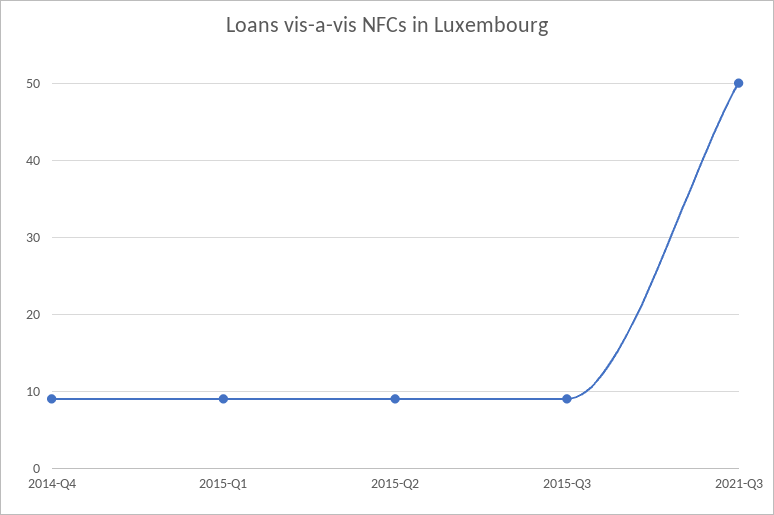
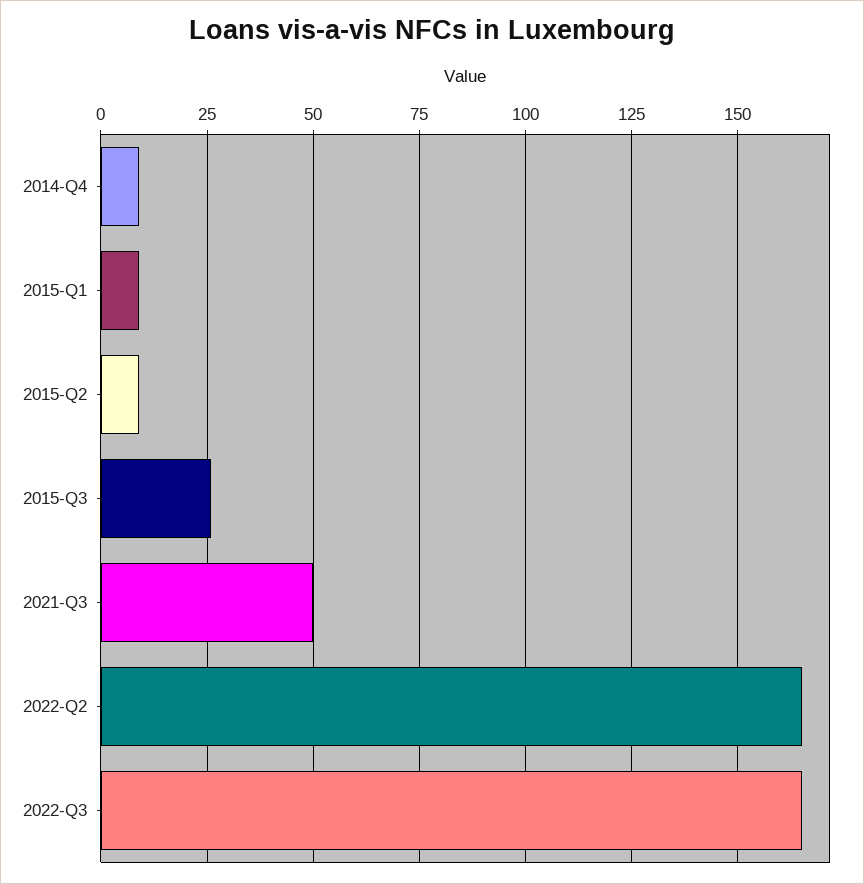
2015-Q3: 9 -> 25
2022-Q2: none -> 165
2022-Q3: none -> 165

